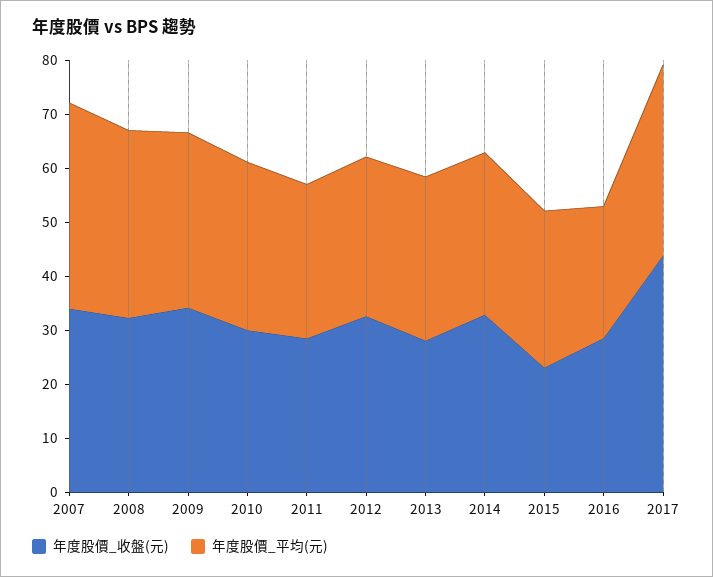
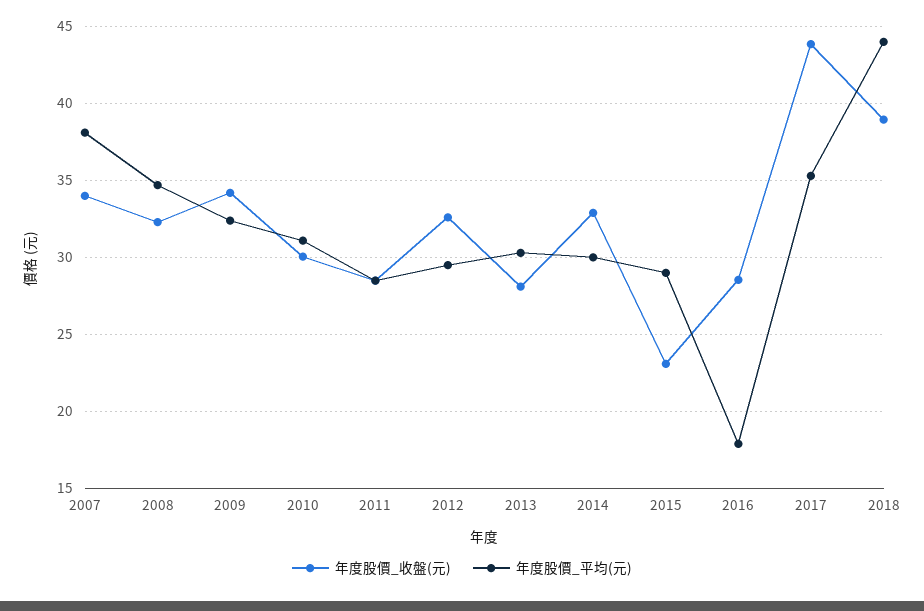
年度股價_平均(元), 2016: 24 -> 18
年度股價_收盤(元), 2018: none -> 39
年度股價_平均(元), 2018: none -> 44

